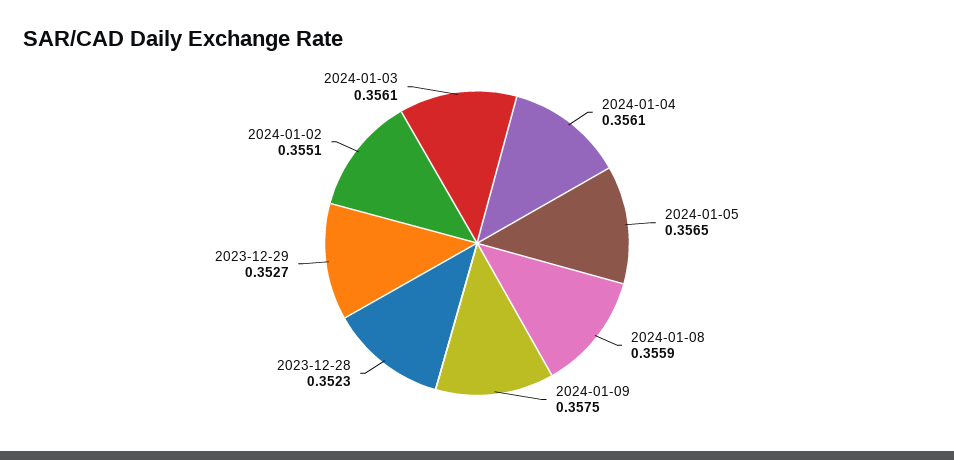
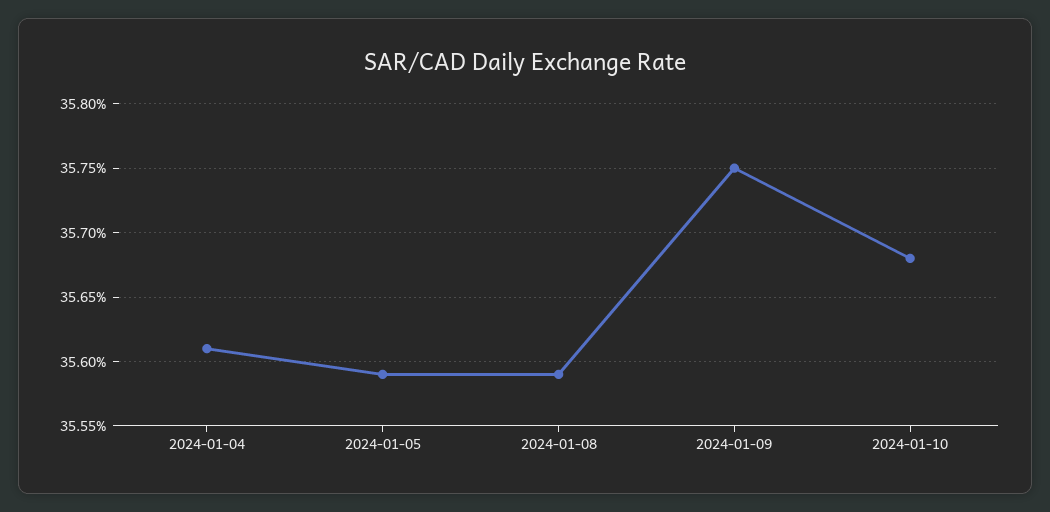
2024-01-05: 0.3565 -> 0.3559
2023-12-28: 0.3523 -> none
2023-12-29: 0.3527 -> none
2024-01-02: 0.3551 -> none
2024-01-03: 0.3561 -> none
2024-01-10: none -> 0.3568

